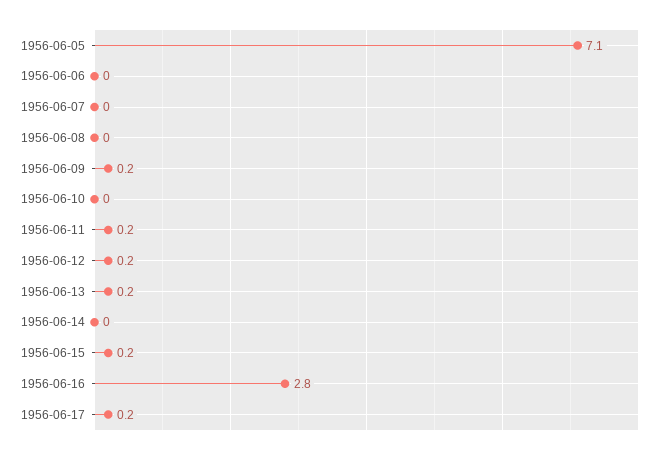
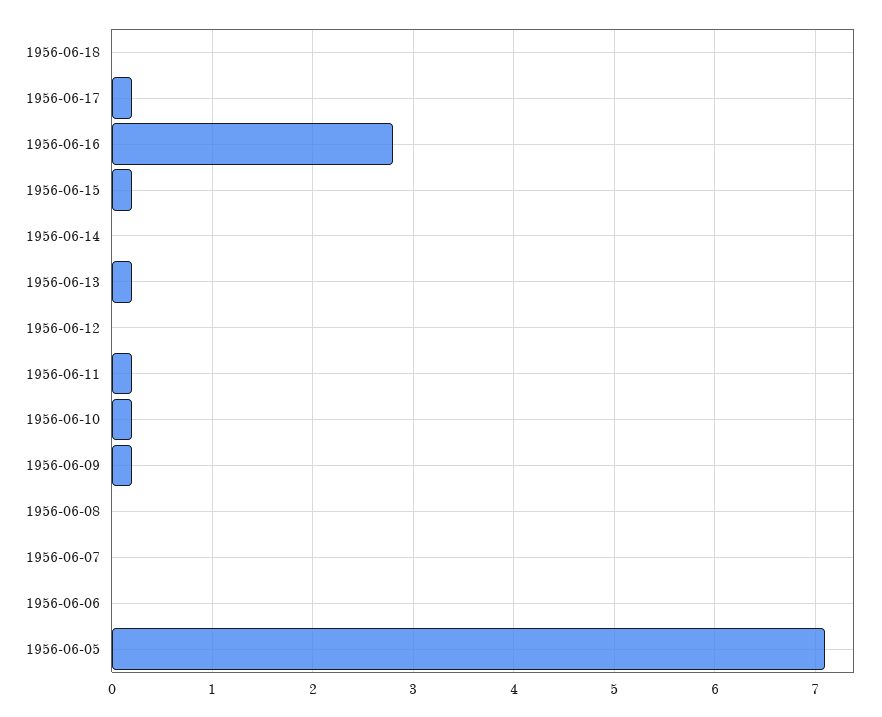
1956-06-10: 0 -> 0.2
1956-06-12: 0.2 -> 0
1956-06-18: none -> 0

